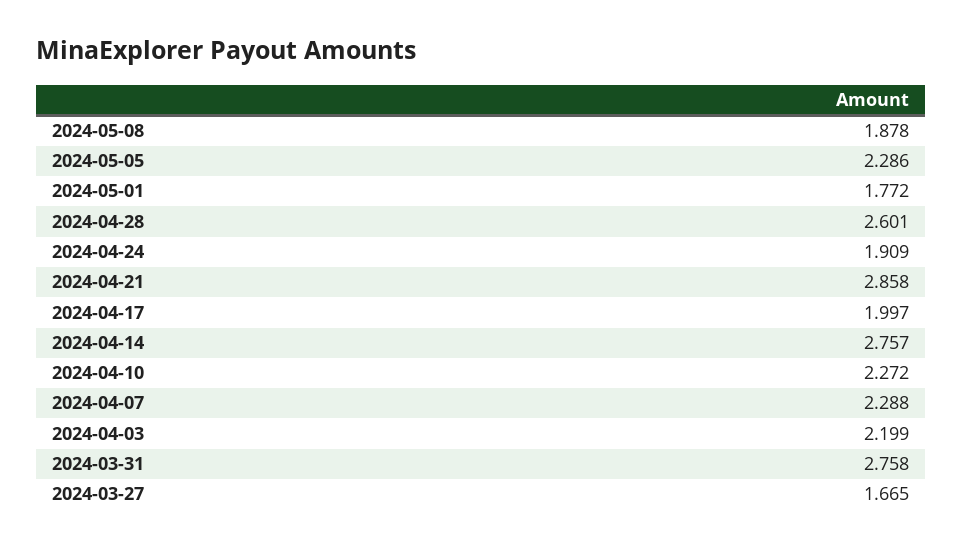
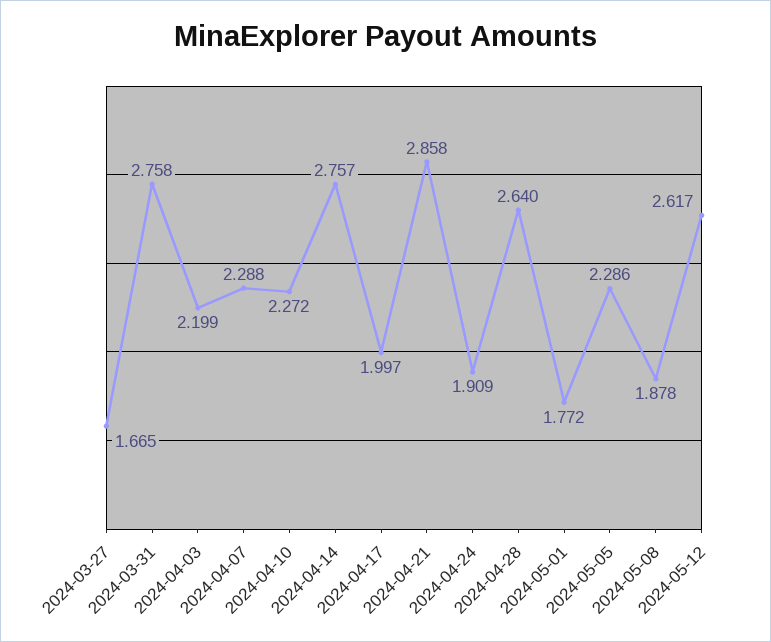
2024-04-28: 2.601 -> 2.64
2024-05-12: none -> 2.617

